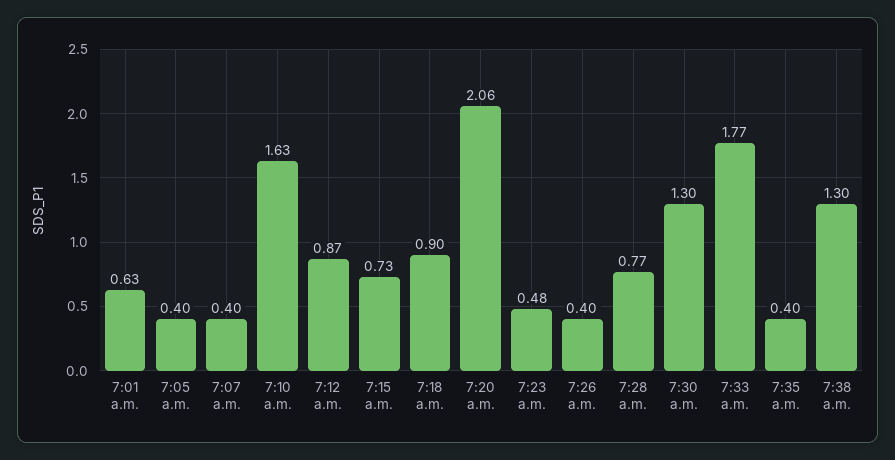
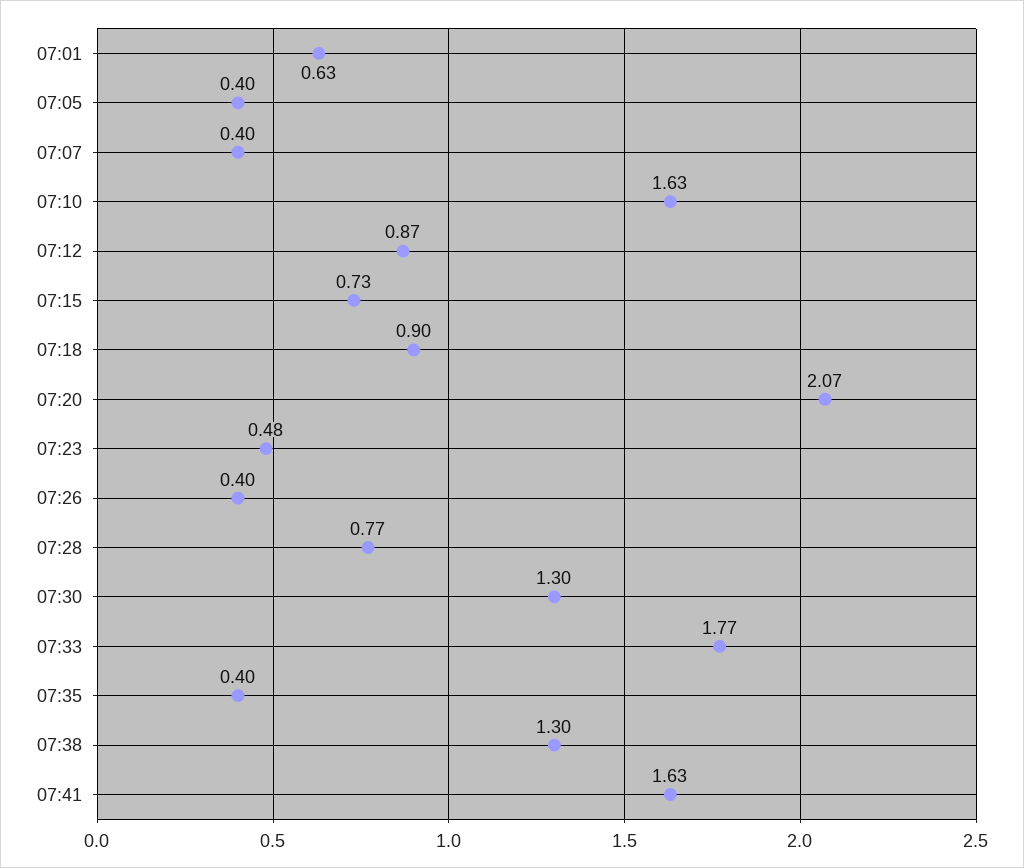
7:20 a.m.: 2.06 -> 2.07
07:41: none -> 1.63

